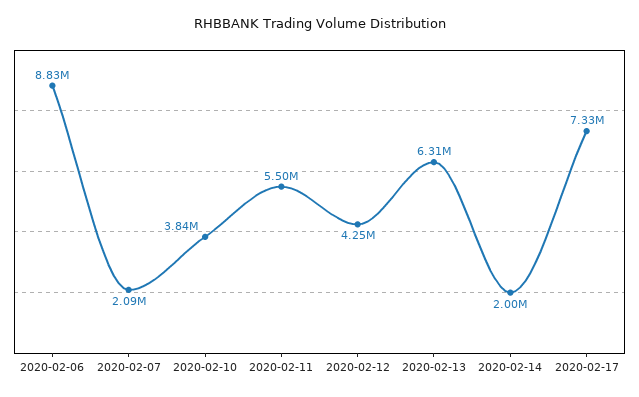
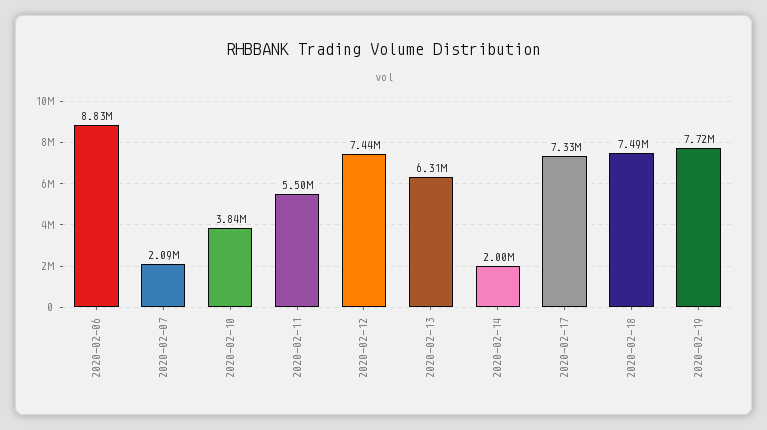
2020-02-12: 4250000 -> 7440000
2020-02-18: none -> 7490000
2020-02-19: none -> 7720000

